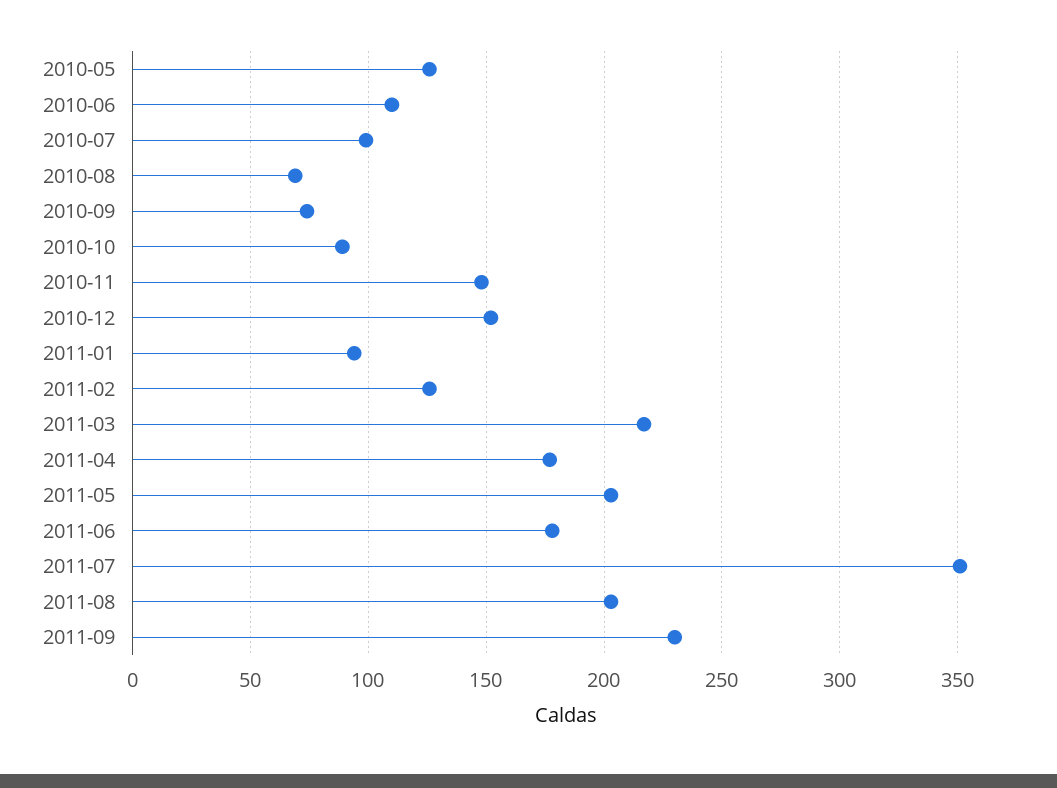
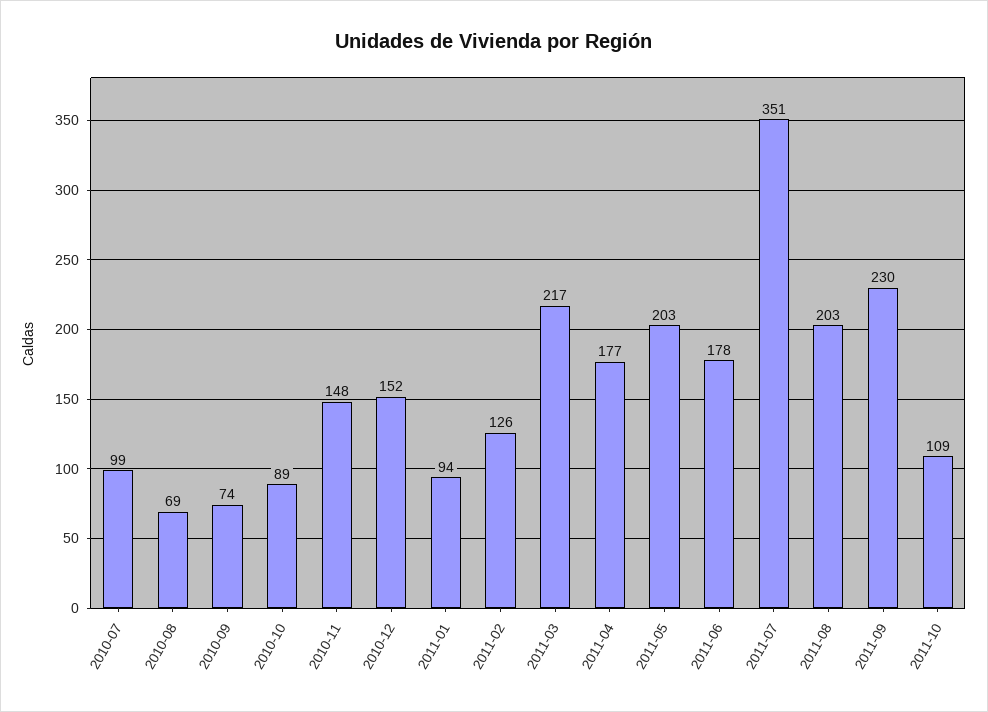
2010-05: 125 -> none
2010-06: 110 -> none
2011-10: none -> 109

